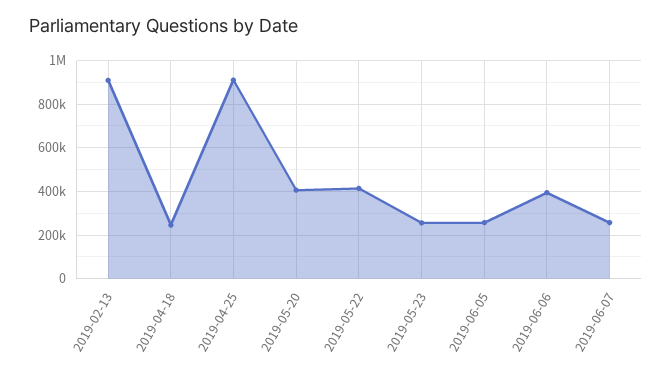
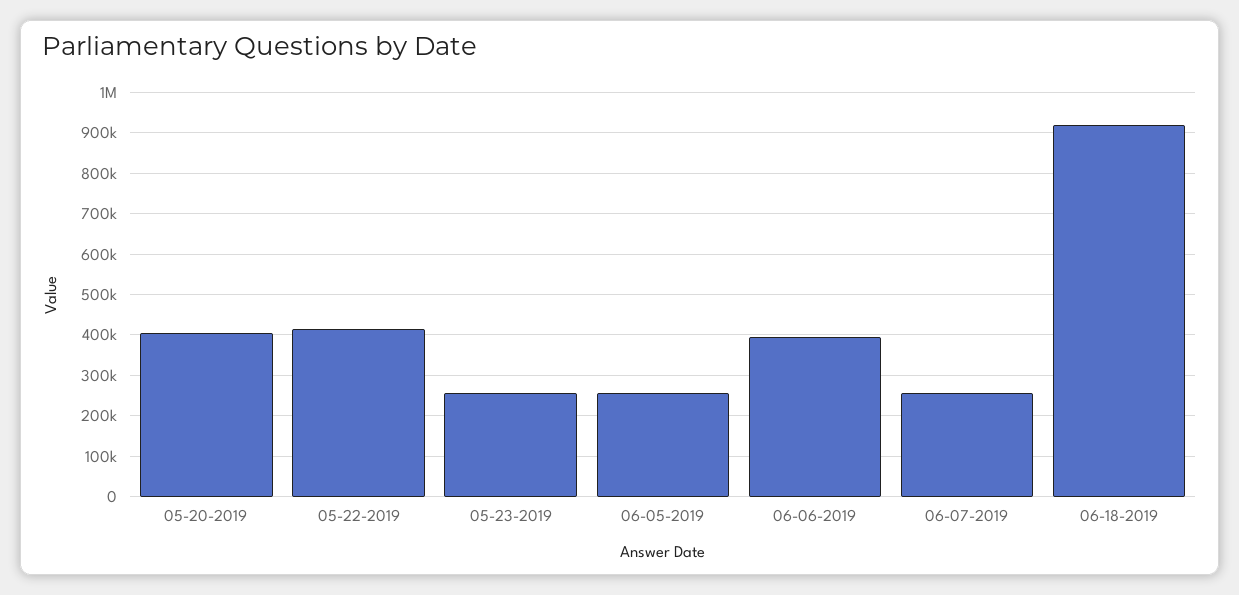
2019-02-13: 900000 -> none
2019-04-18: 250000 -> none
2019-04-25: 900000 -> none
06-18-2019: none -> 920000

